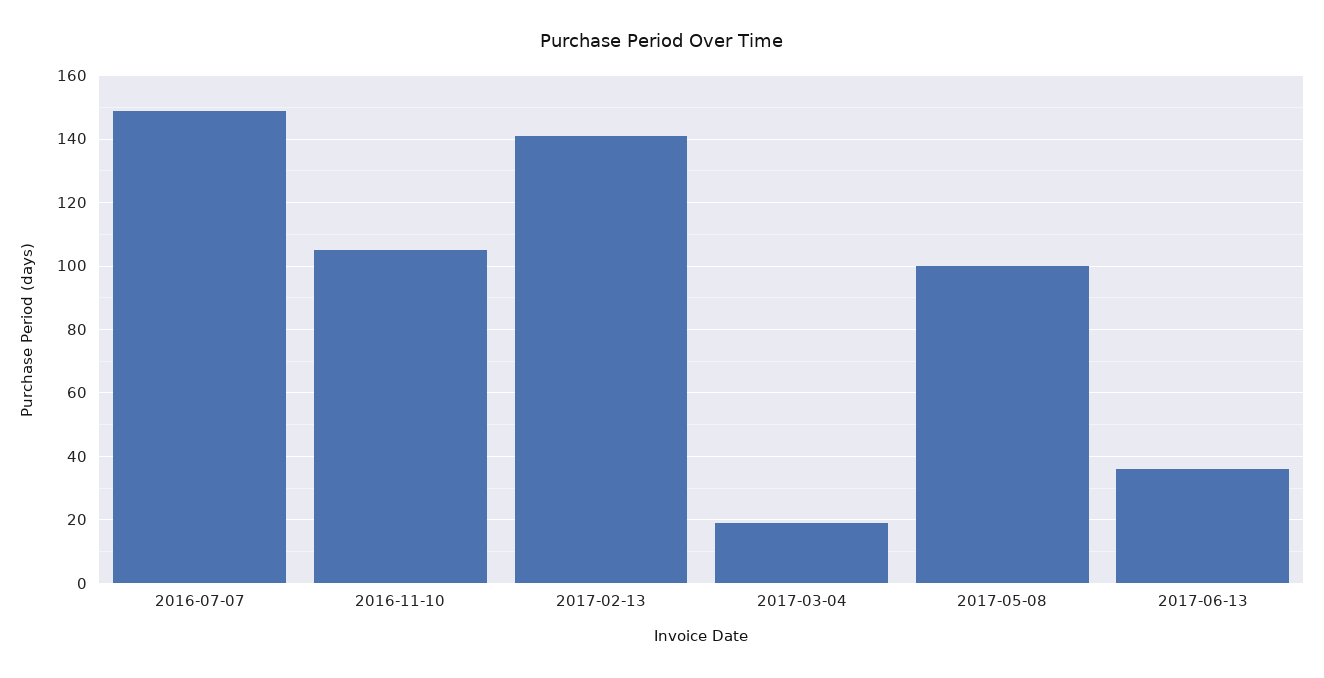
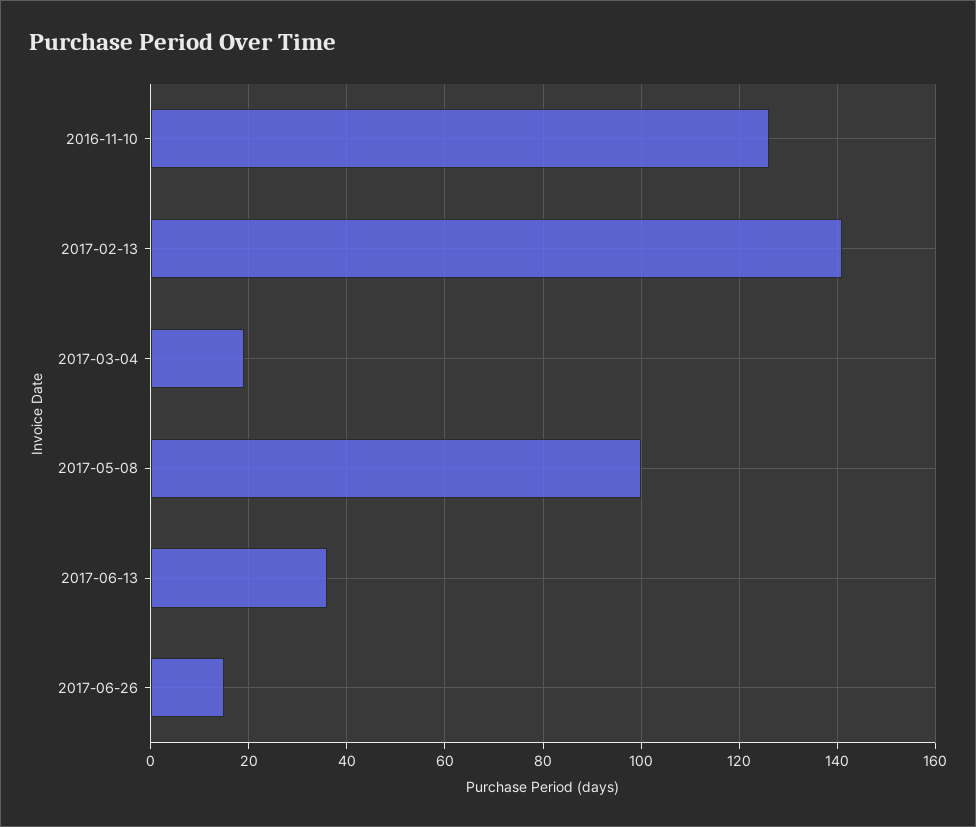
2016-07-07: 150 -> none
2016-11-10: 105 -> 125
2017-06-26: none -> 15

